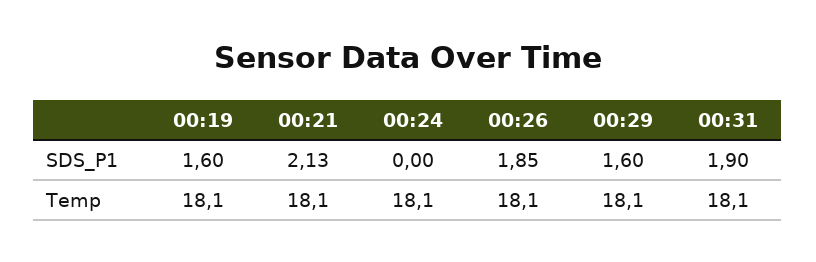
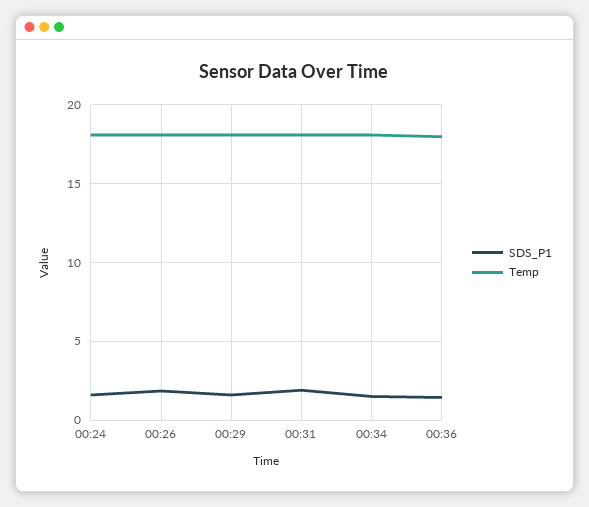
SDS_P1, 00:19: 1.6 -> none
SDS_P1, 00:21: 2.13 -> none
SDS_P1, 00:24: 0 -> 1.5
Temp, 00:19: 18.1 -> none
Temp, 00:21: 18.1 -> none
SDS_P1, 00:34: none -> 1.5
Temp, 00:34: none -> 18
SDS_P1, 00:36: none -> 1.5
Temp, 00:36: none -> 18

